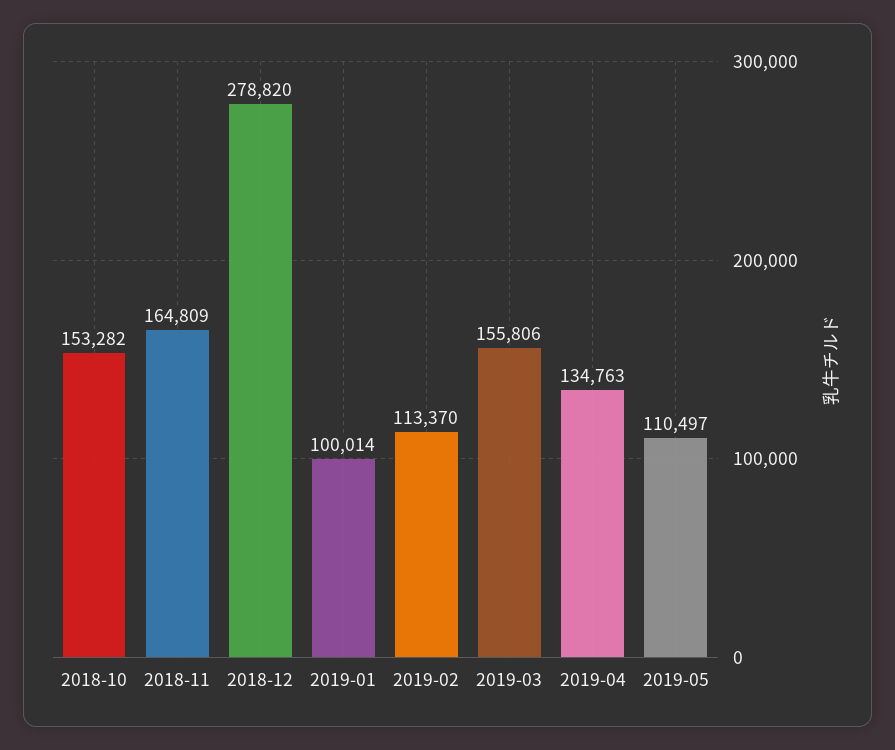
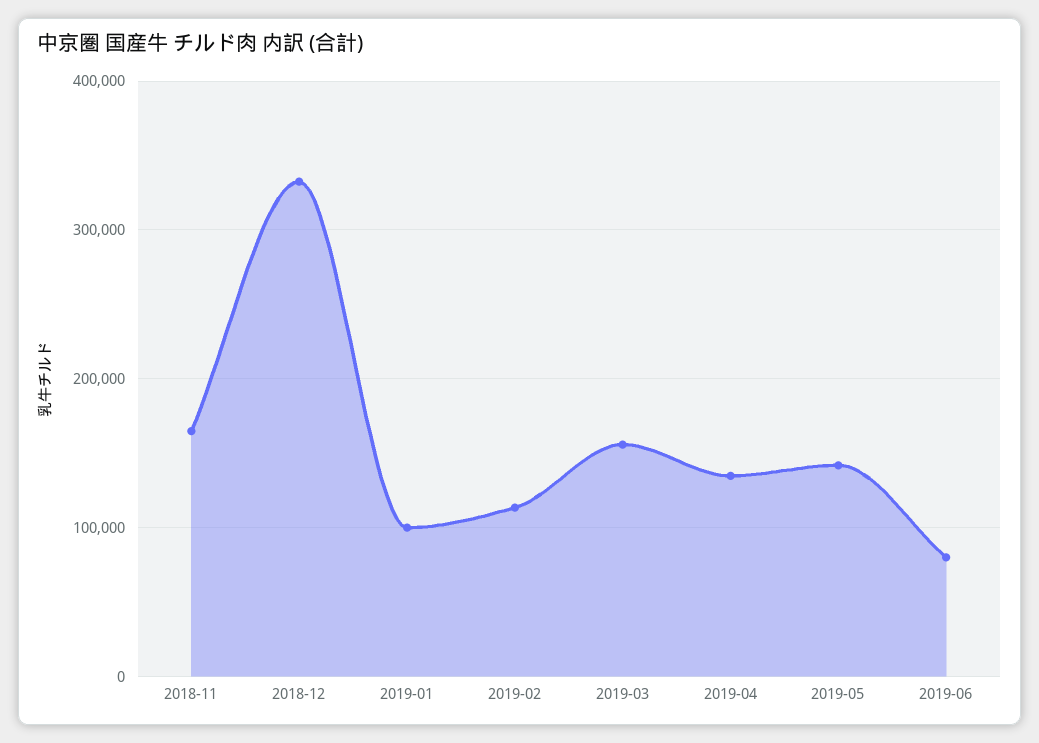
2018-10: 153282 -> none
2018-12: 278820 -> 330000
2019-05: 110497 -> 140000
2019-06: none -> 80000

